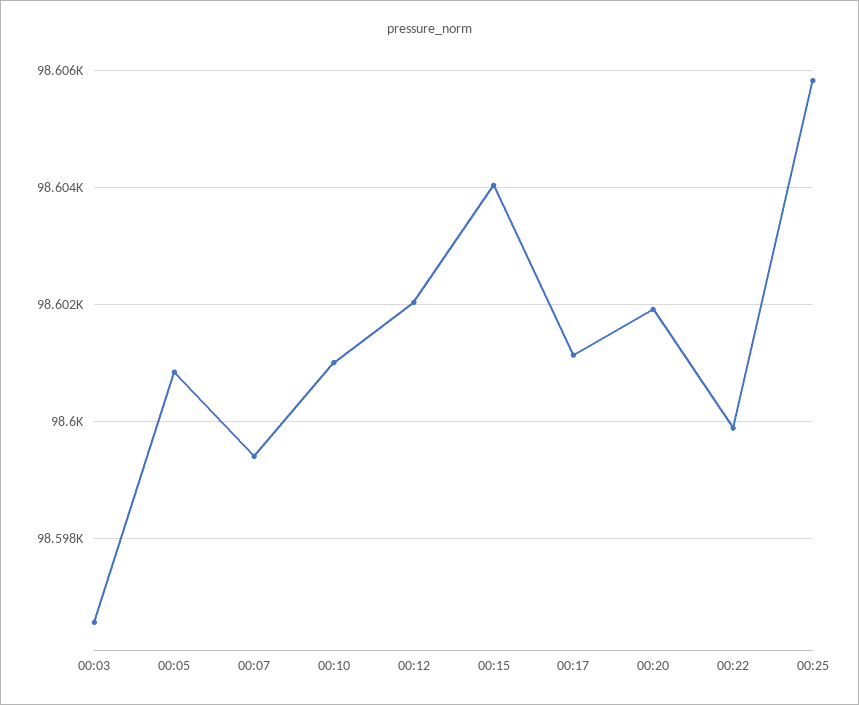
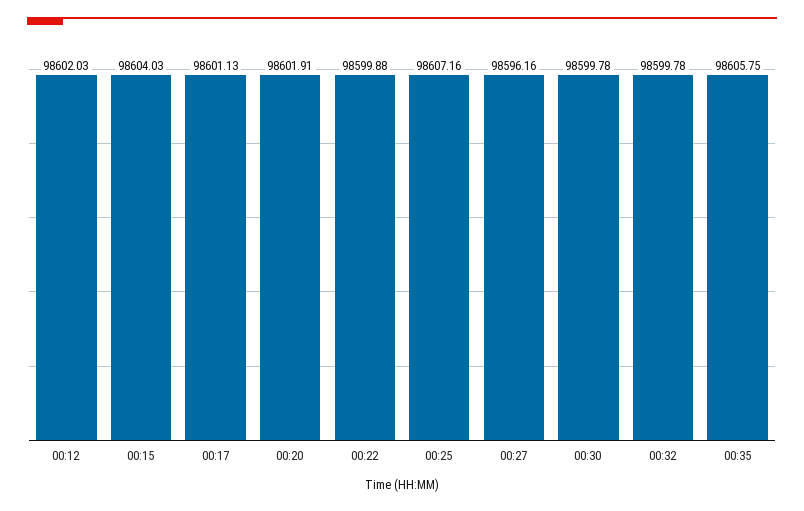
00:03: 98596.6 -> none
00:05: 98600.8 -> none
00:07: 98599.4 -> none
00:10: 98601 -> none
00:25: 98605.8 -> 98607.16
00:27: none -> 98596.16
00:30: none -> 98599.78
00:32: none -> 98599.78
00:35: none -> 98605.75

